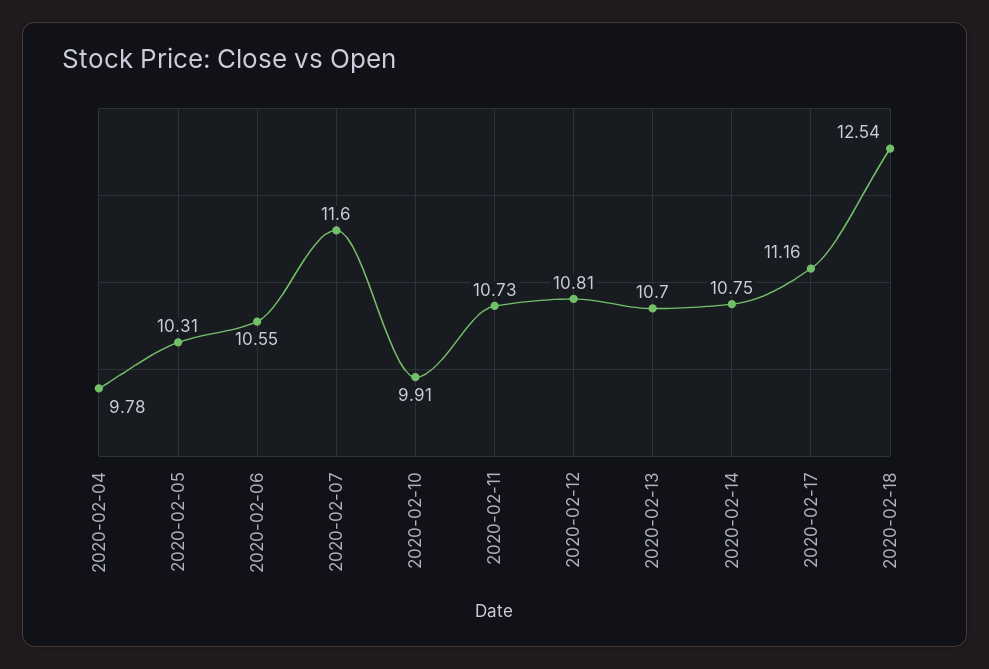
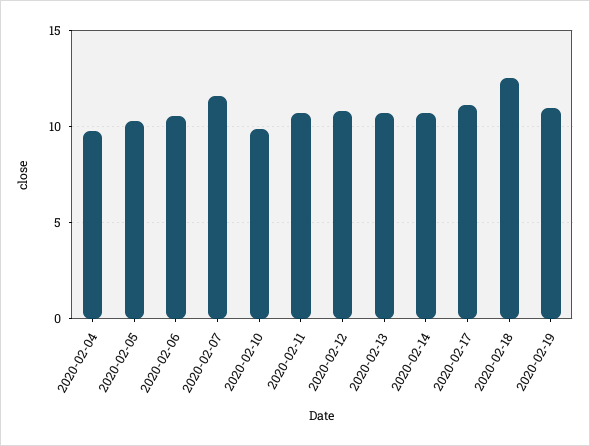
2020-02-19: none -> 11

